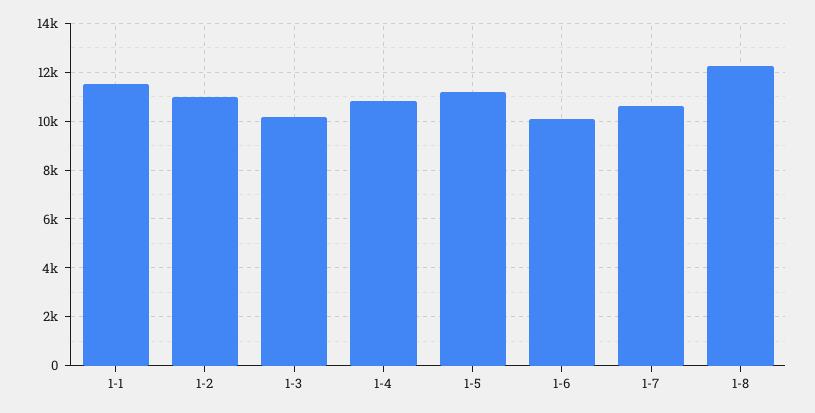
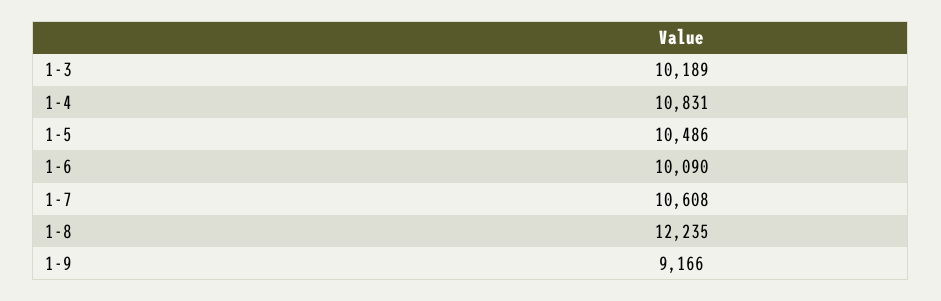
1-1: 11500 -> none
1-2: 11000 -> none
1-5: 11250 -> 10486
1-9: none -> 9166

